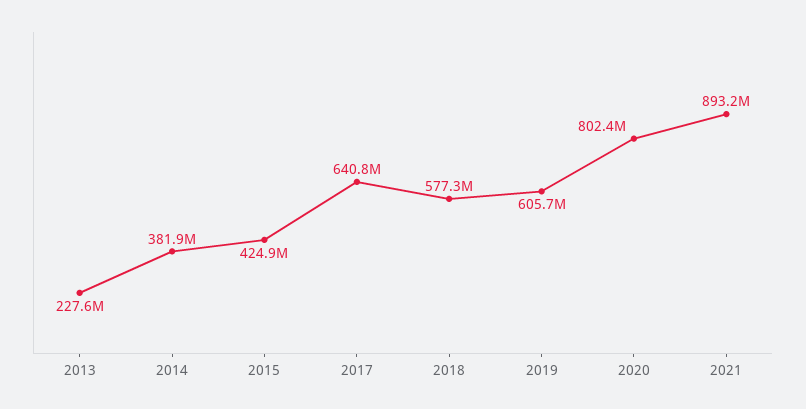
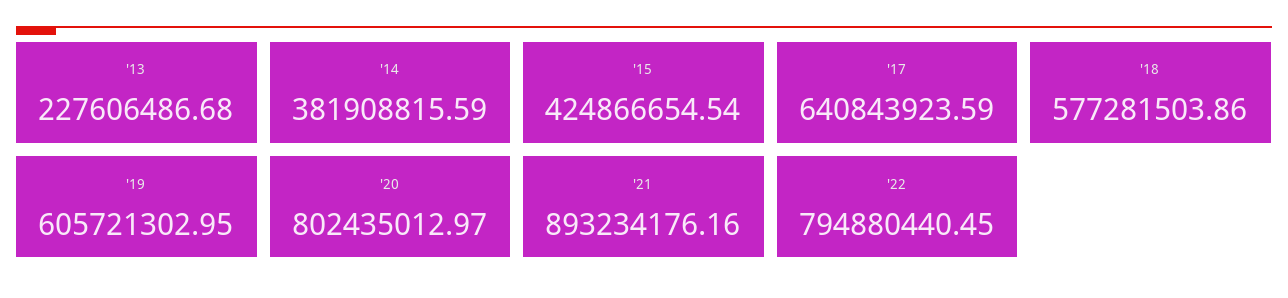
'22: none -> 794880440.45

